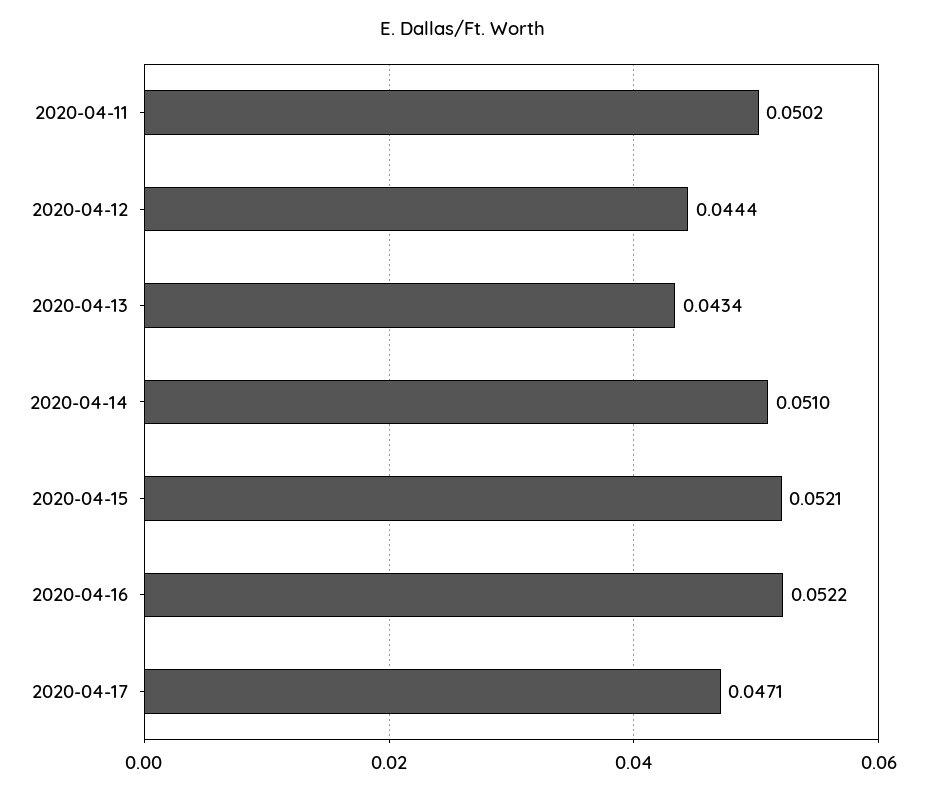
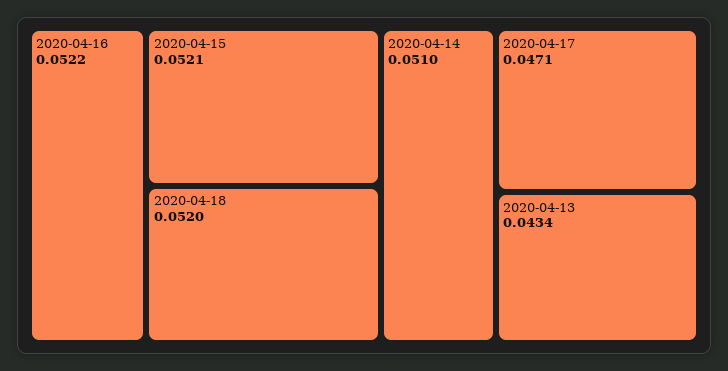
2020-04-11: 0.0502 -> none
2020-04-12: 0.0444 -> none
2020-04-18: none -> 0.052

